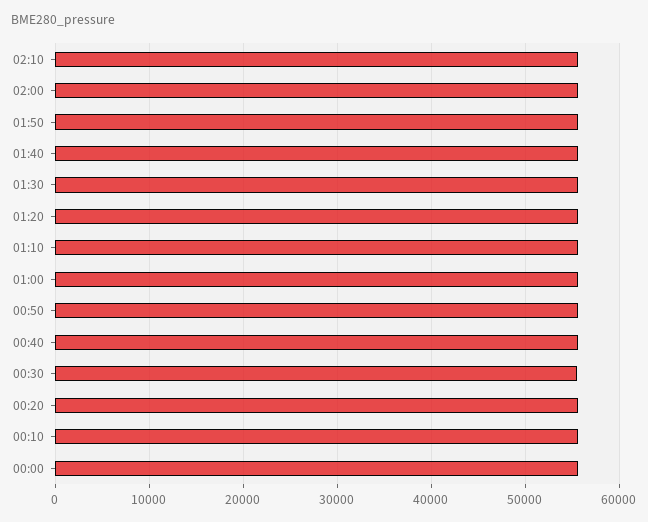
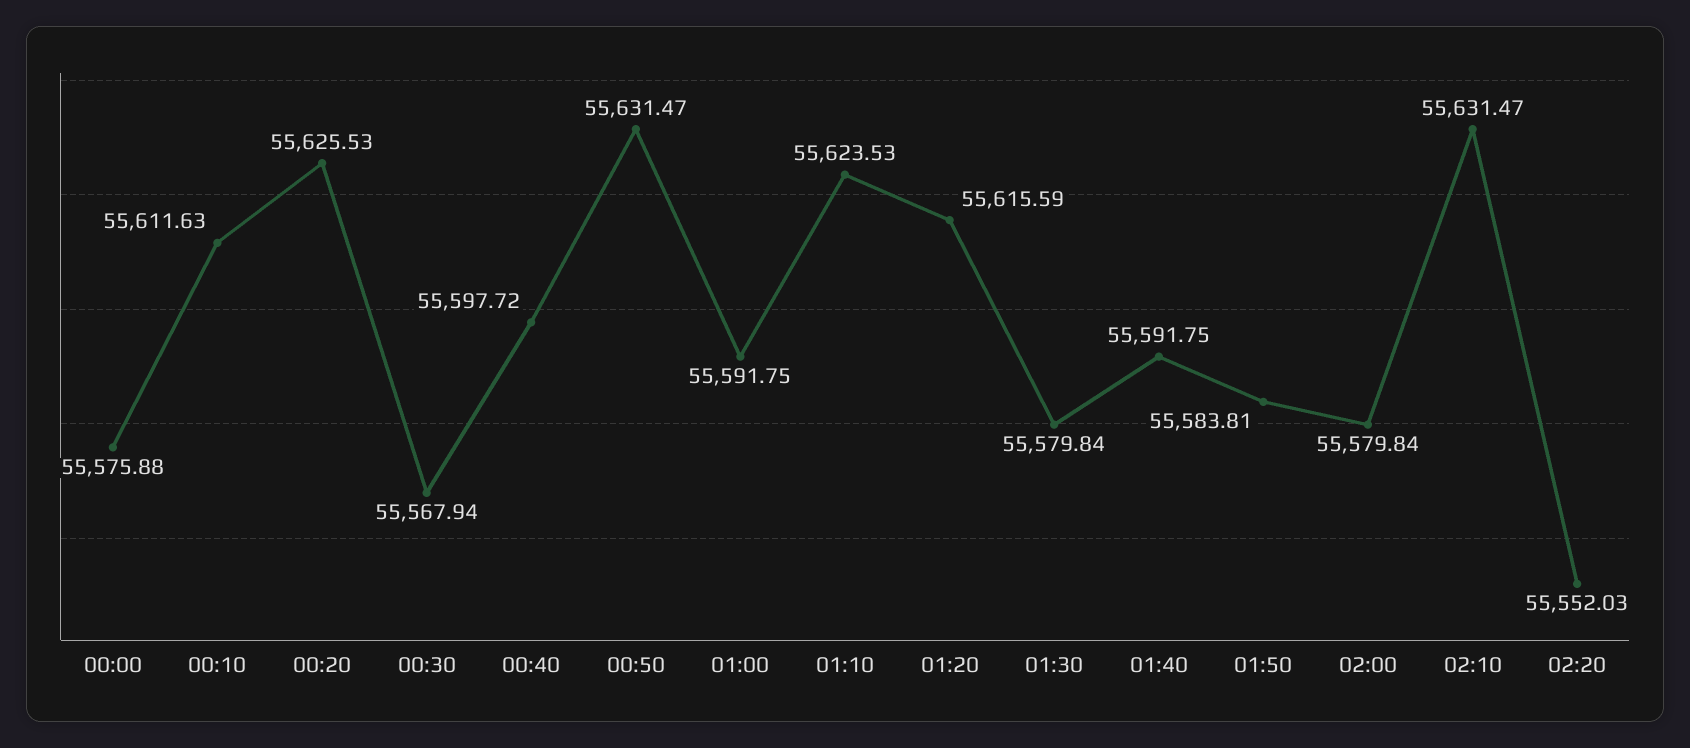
02:20: none -> 55552.03

